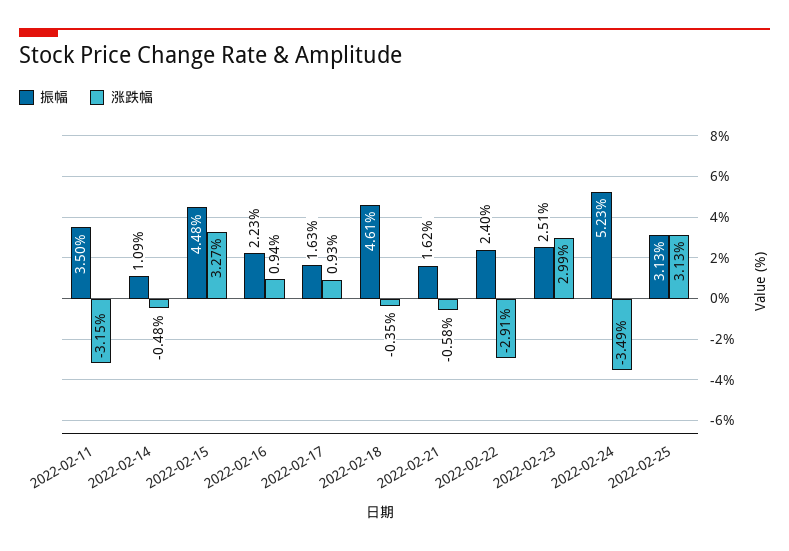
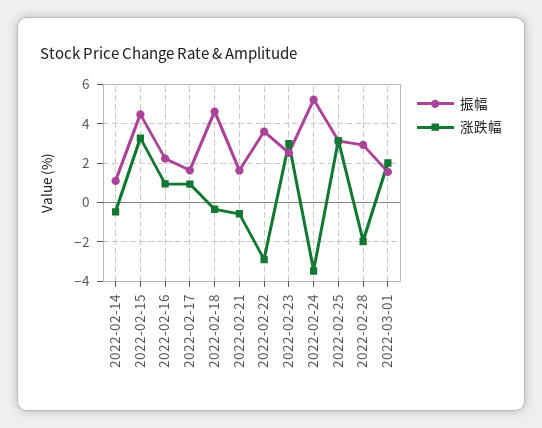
振幅, 2022-02-11: 3.5 -> none
涨跌幅, 2022-02-11: -3.15 -> none
振幅, 2022-02-22: 2.4 -> 3.5
振幅, 2022-02-28: none -> 3
涨跌幅, 2022-02-28: none -> -2
振幅, 2022-03-01: none -> 1.5
涨跌幅, 2022-03-01: none -> 2

